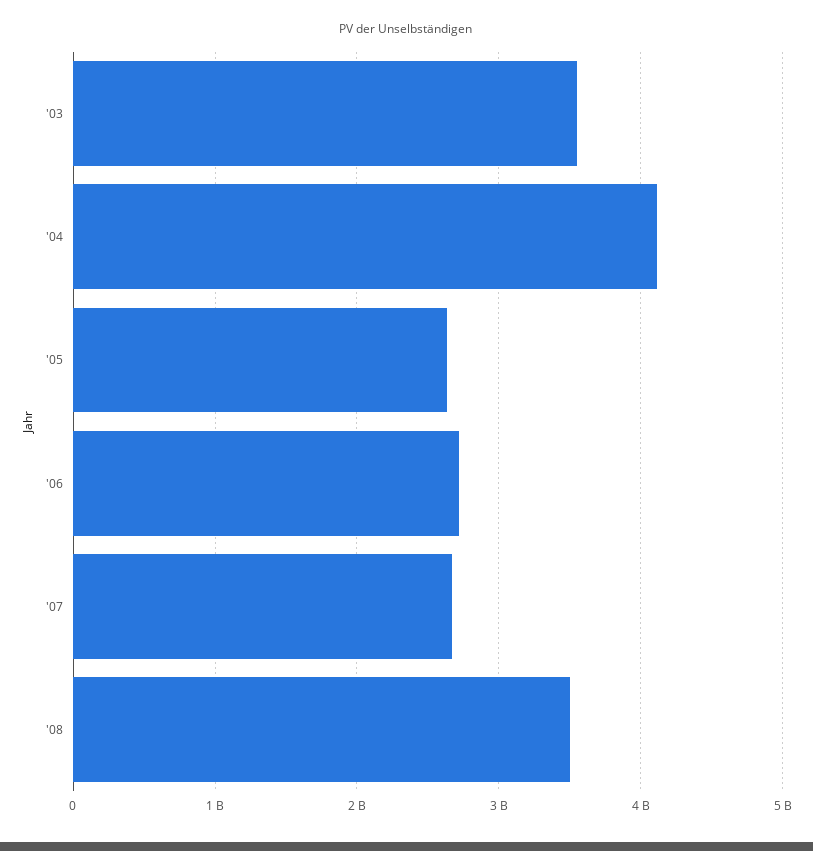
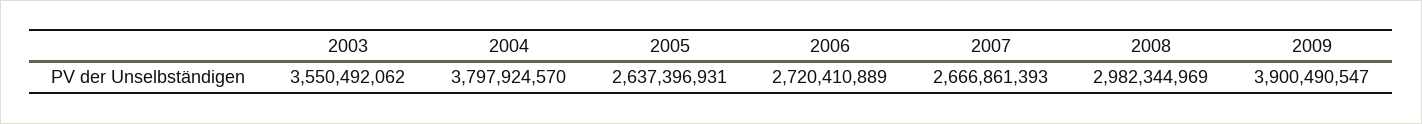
'04: 4100000000 -> 3797924570
'08: 3500000000 -> 2982344969
2009: none -> 3900490547

